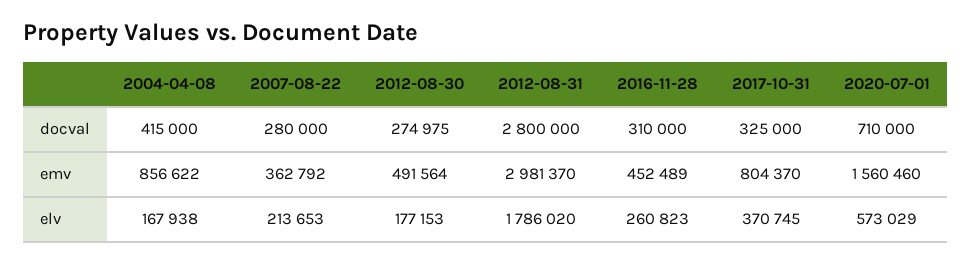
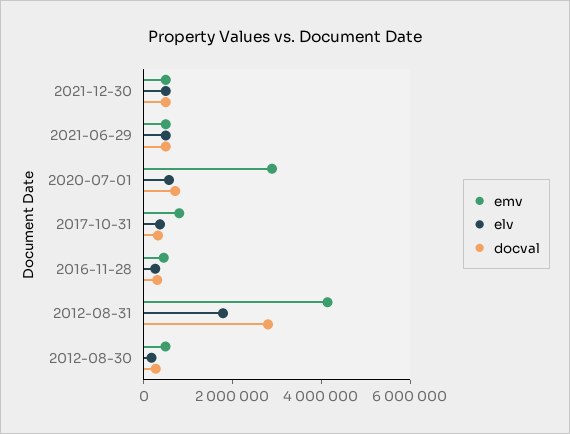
docval, 2004-04-08: 415000 -> none
docval, 2007-08-22: 280000 -> none
emv, 2004-04-08: 856622 -> none
emv, 2007-08-22: 362792 -> none
emv, 2012-08-31: 2981370 -> 4000000
emv, 2020-07-01: 1560460 -> 3000000
elv, 2004-04-08: 167938 -> none
elv, 2007-08-22: 213653 -> none
emv, 2021-12-30: none -> 500000
elv, 2021-12-30: none -> 500000
docval, 2021-12-30: none -> 500000
emv, 2021-06-29: none -> 500000
elv, 2021-06-29: none -> 500000
docval, 2021-06-29: none -> 500000

